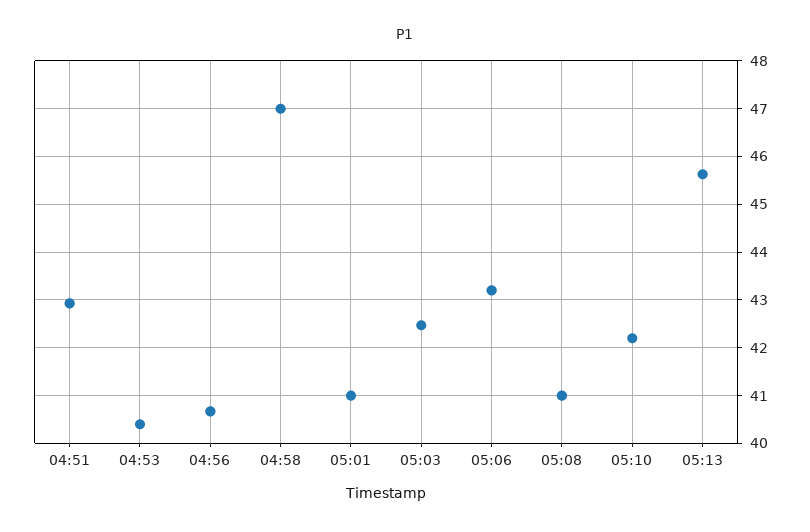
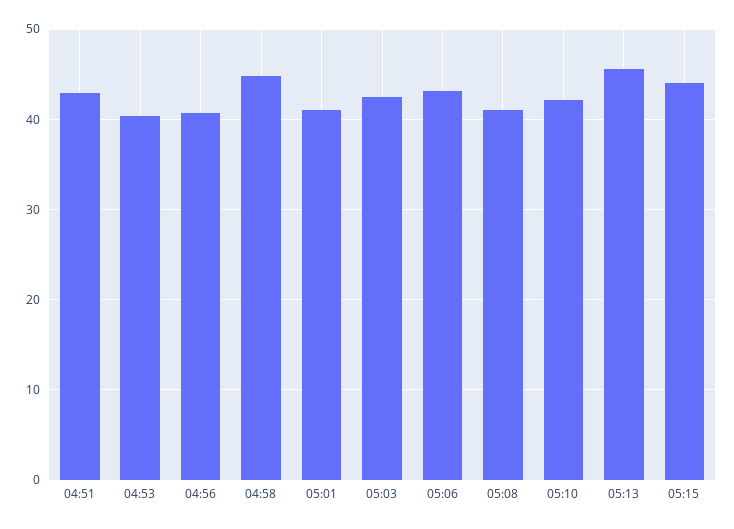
04:58: 47 -> 45
05:15: none -> 44

